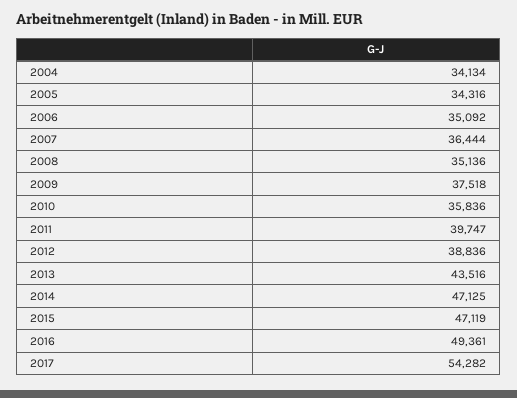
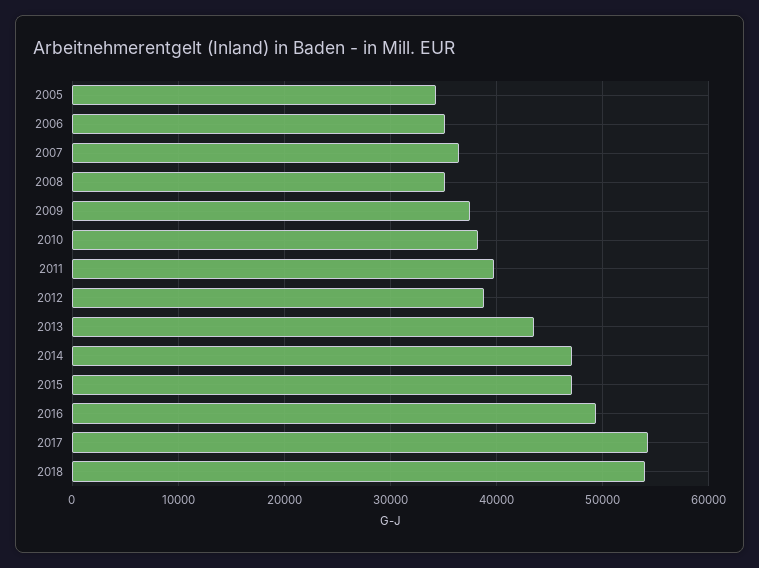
2004: 34134 -> none
2010: 35836 -> 38000
2018: none -> 54000

